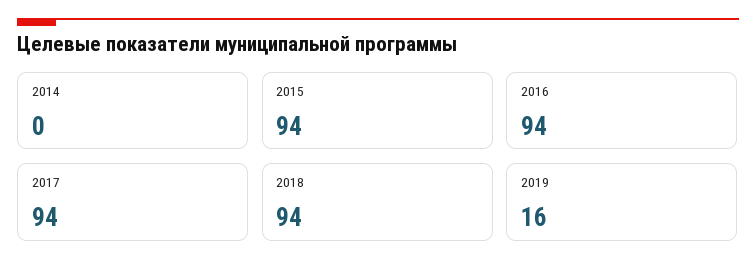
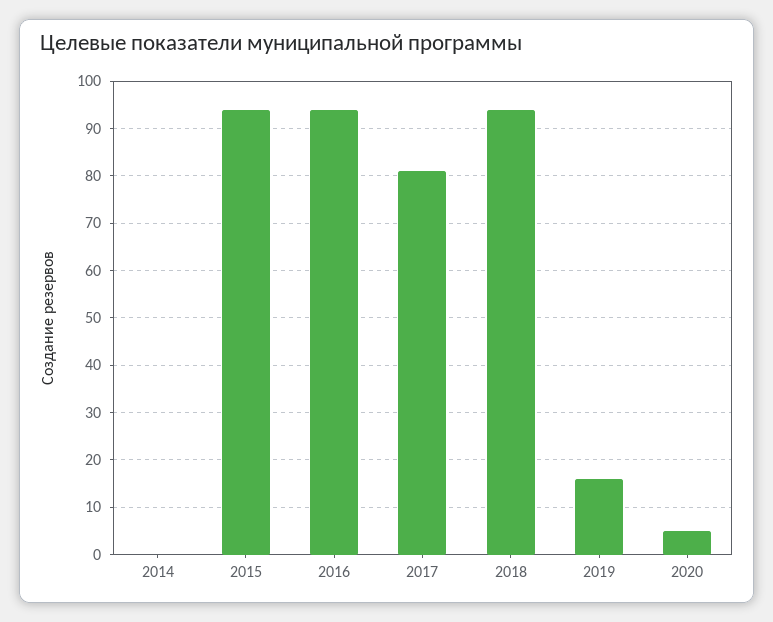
2017: 94 -> 80
2020: none -> 5

